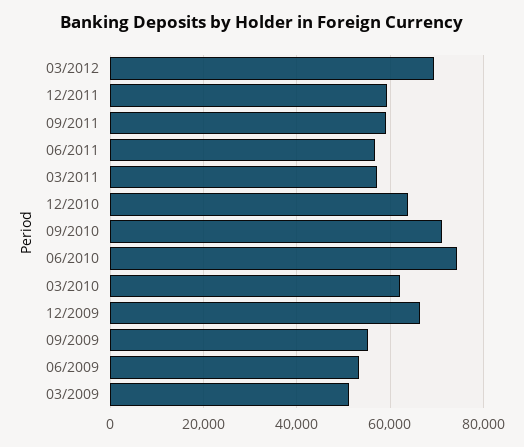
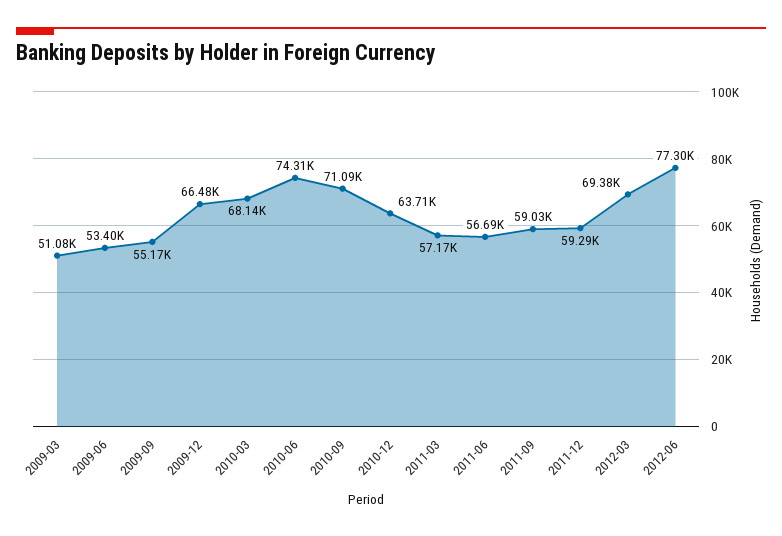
03/2010: 62000 -> 68140
2012-06: none -> 77300

